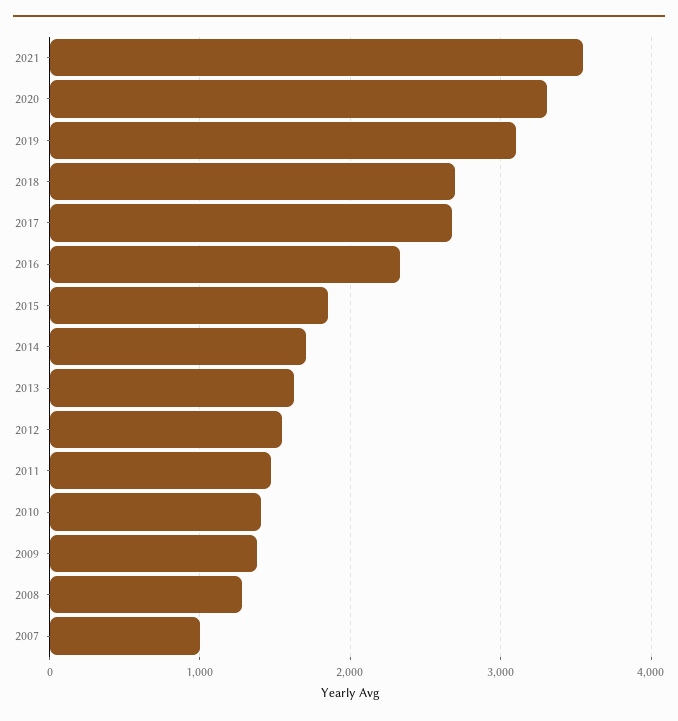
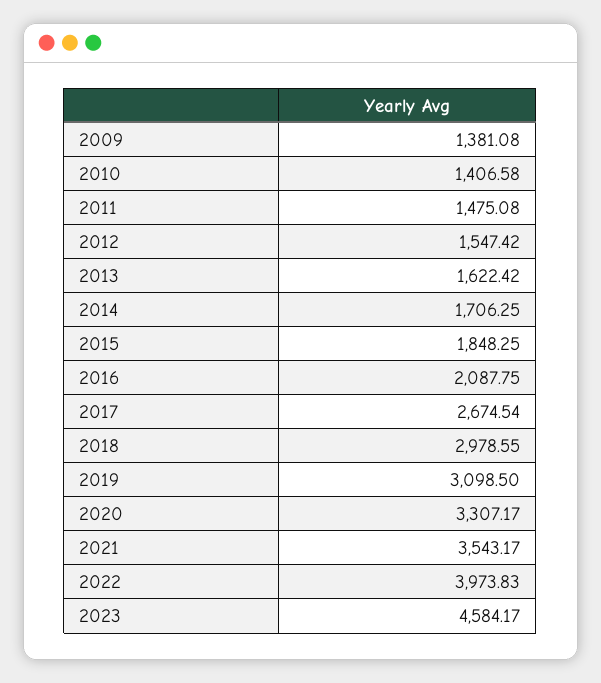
2018: 2700 -> 2978.55
2016: 2300 -> 2087.75
2008: 1300 -> none
2007: 1000 -> none
2022: none -> 3973.83
2023: none -> 4584.17

